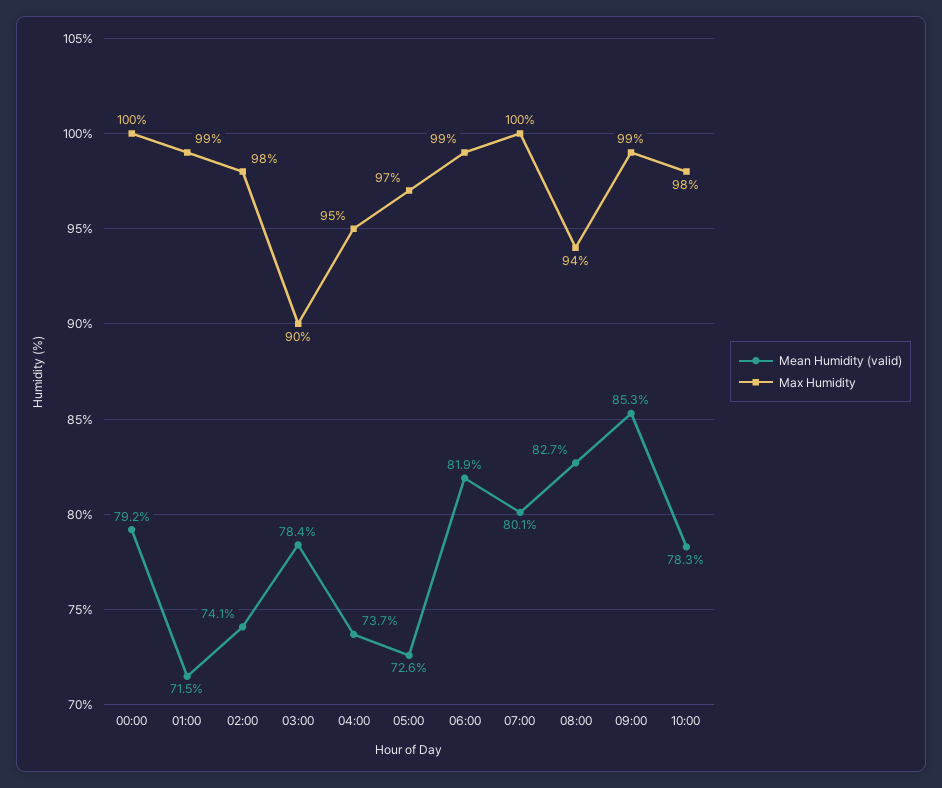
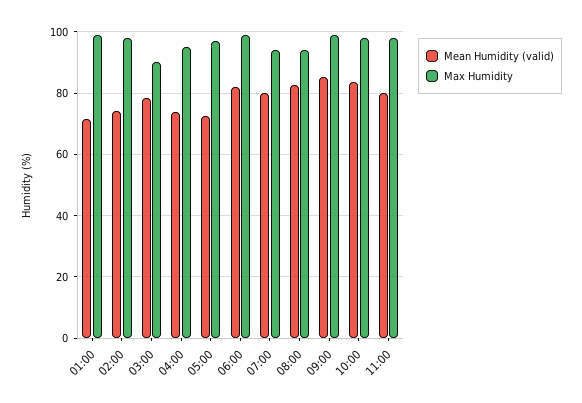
Mean Humidity (valid), 00:00: 79.2 -> none
Max Humidity, 00:00: 100 -> none
Max Humidity, 07:00: 100 -> 94
Mean Humidity (valid), 10:00: 78.3 -> 84
Mean Humidity (valid), 11:00: none -> 80
Max Humidity, 11:00: none -> 98

